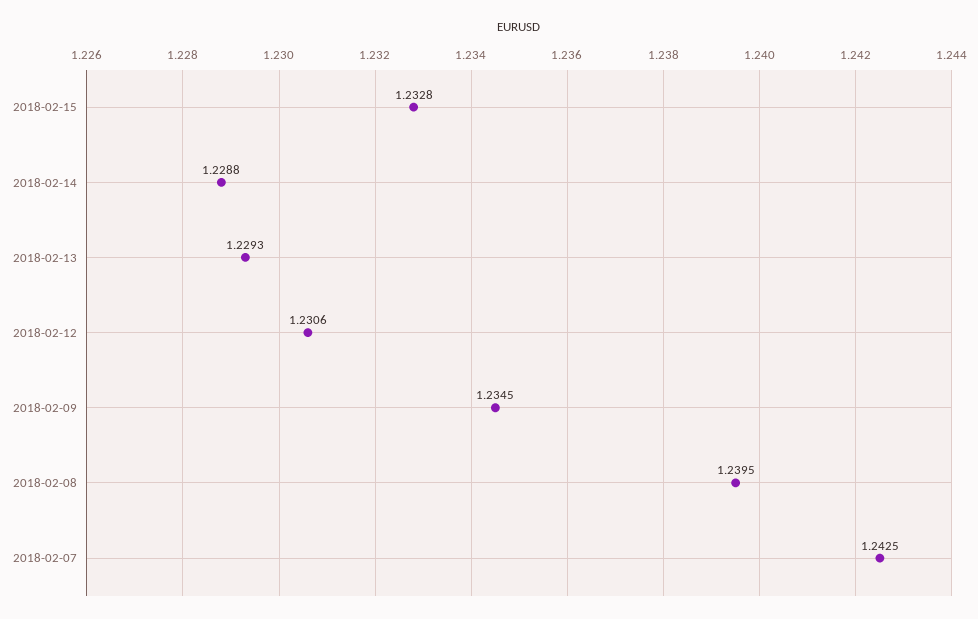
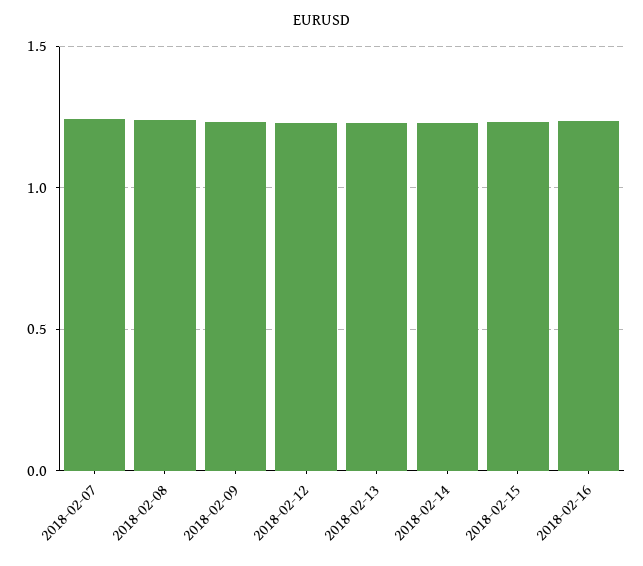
2018-02-16: none -> 1.25

